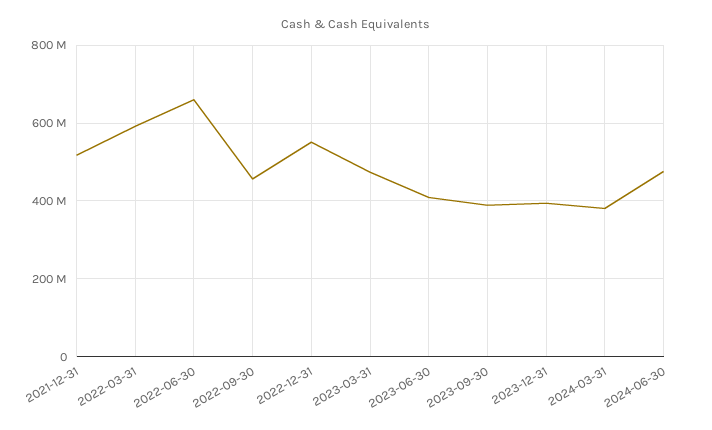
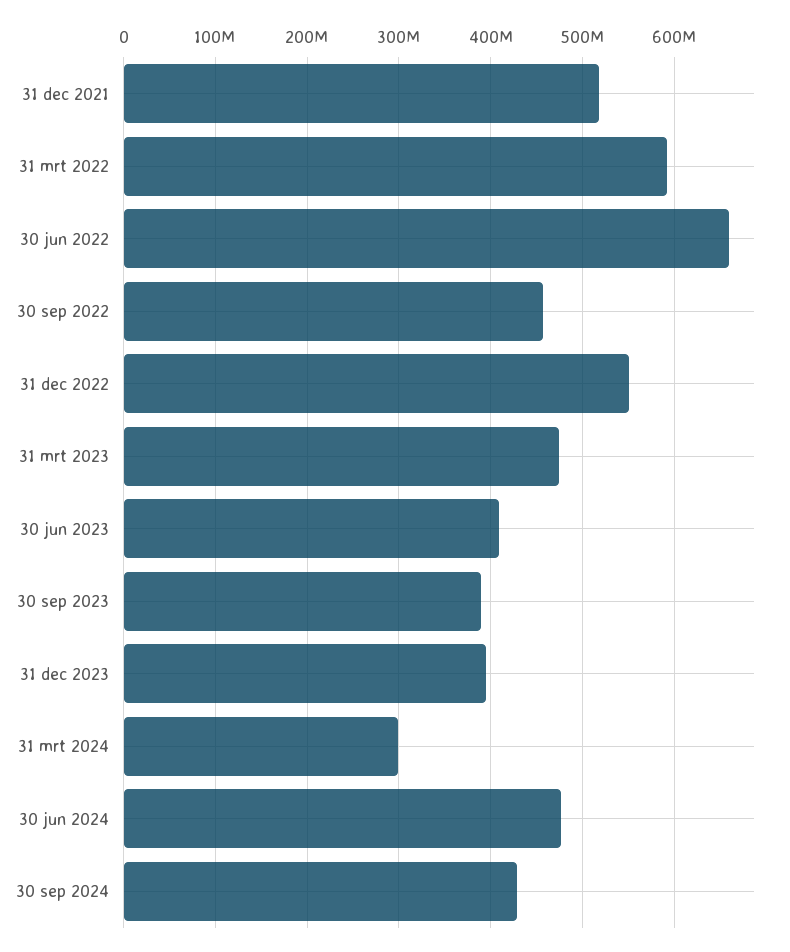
2024-03-31: 380000000 -> 300000000
30 sep 2024: none -> 430000000

